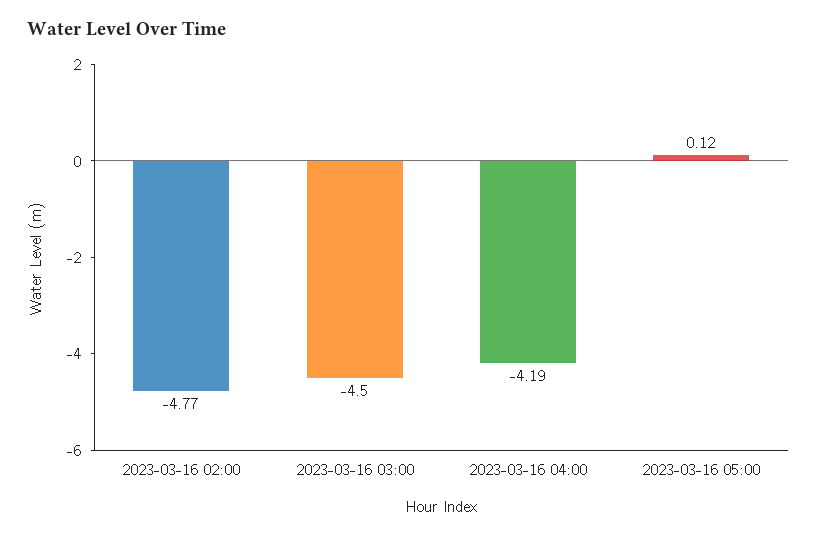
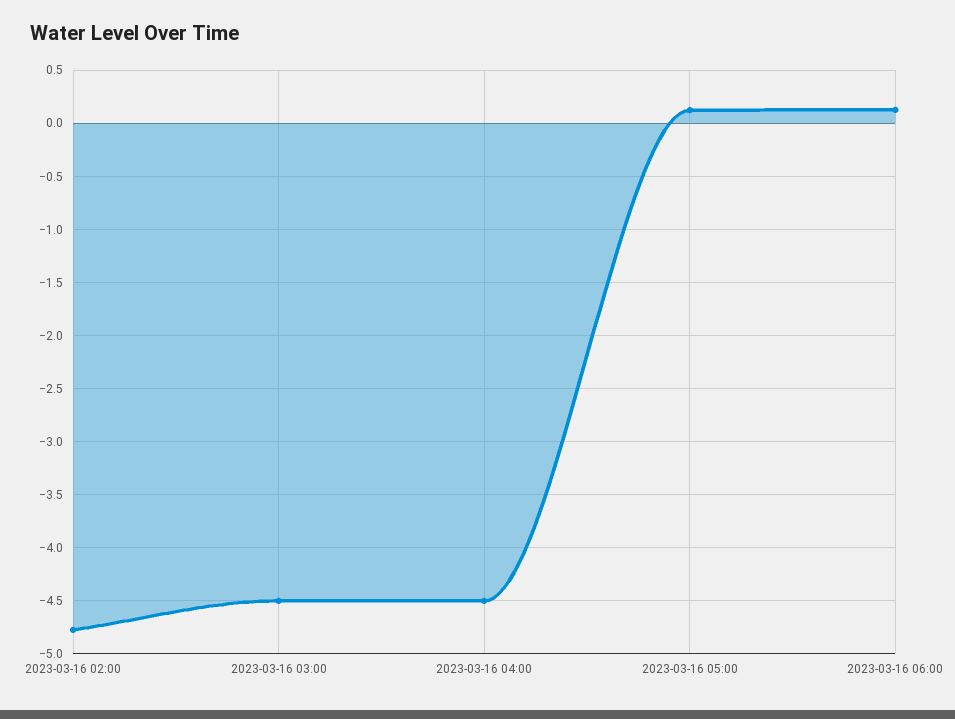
2023-03-16 04:00: -4.19 -> -4.5
2023-03-16 06:00: none -> 0.1

